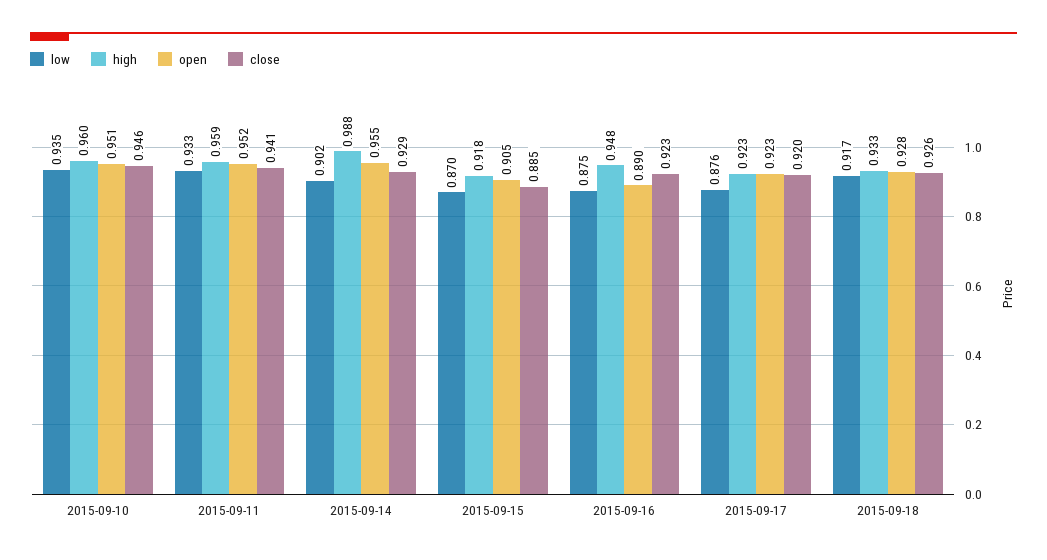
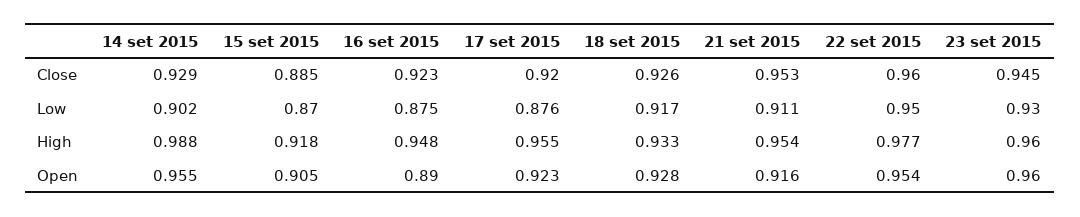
low, 2015-09-10: 0.935 -> none
high, 2015-09-10: 0.96 -> none
open, 2015-09-10: 0.951 -> none
close, 2015-09-10: 0.946 -> none
low, 2015-09-11: 0.933 -> none
high, 2015-09-11: 0.959 -> none
open, 2015-09-11: 0.952 -> none
close, 2015-09-11: 0.941 -> none
high, 2015-09-17: 0.923 -> 0.955
close, 21 set 2015: none -> 0.953
close, 22 set 2015: none -> 0.96
close, 23 set 2015: none -> 0.945
low, 21 set 2015: none -> 0.911
low, 22 set 2015: none -> 0.95
low, 23 set 2015: none -> 0.93
high, 21 set 2015: none -> 0.954
high, 22 set 2015: none -> 0.977
high, 23 set 2015: none -> 0.96
open, 21 set 2015: none -> 0.916
open, 22 set 2015: none -> 0.954
open, 23 set 2015: none -> 0.96

